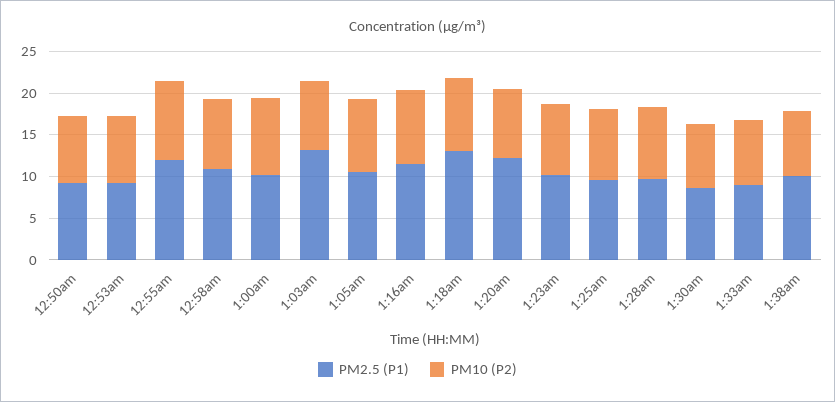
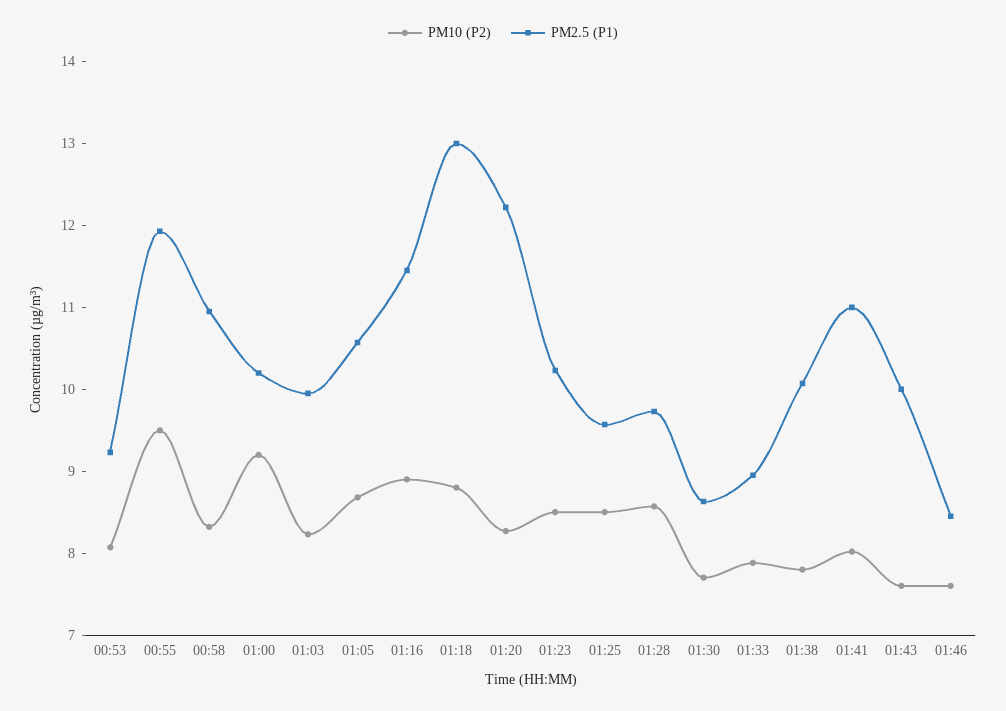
PM2.5 (P1), 12:50am: 9 -> none
PM10 (P2), 12:50am: 8 -> none
PM2.5 (P1), 1:03am: 13 -> 10
PM10 (P2), 01:41: none -> 8
PM2.5 (P1), 01:41: none -> 11
PM10 (P2), 01:43: none -> 7.6
PM2.5 (P1), 01:43: none -> 10
PM10 (P2), 01:46: none -> 7.6
PM2.5 (P1), 01:46: none -> 8.4

